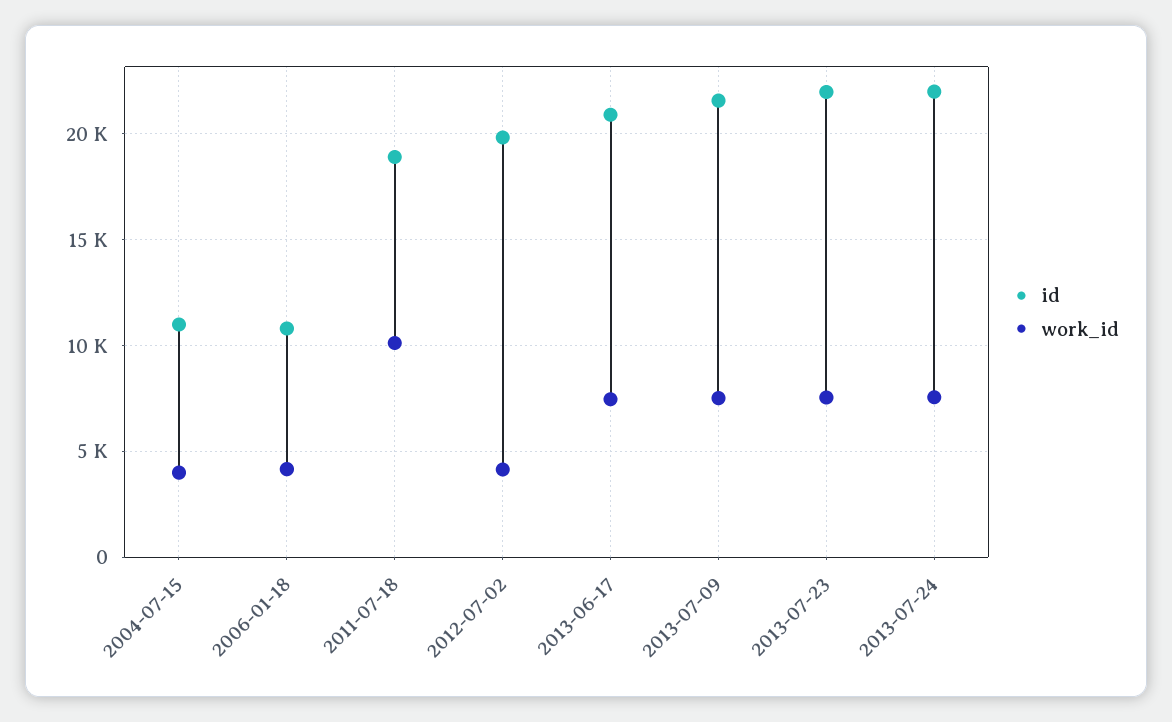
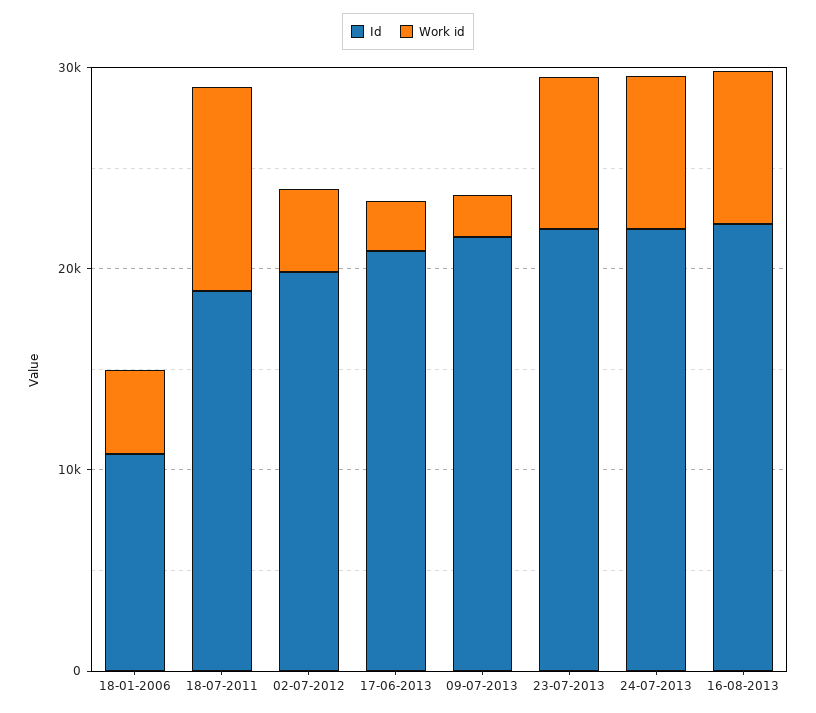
id, 2004-07-15: 11000 -> none
work_id, 2004-07-15: 4000 -> none
work_id, 2013-06-17: 7500 -> 2000
work_id, 2013-07-09: 7500 -> 2000
id, 16-08-2013: none -> 22000
work_id, 16-08-2013: none -> 8000

